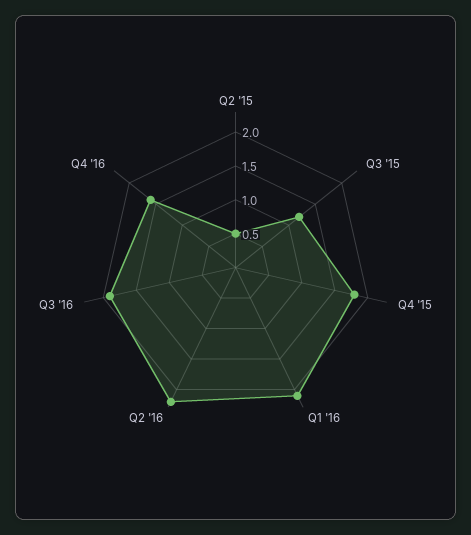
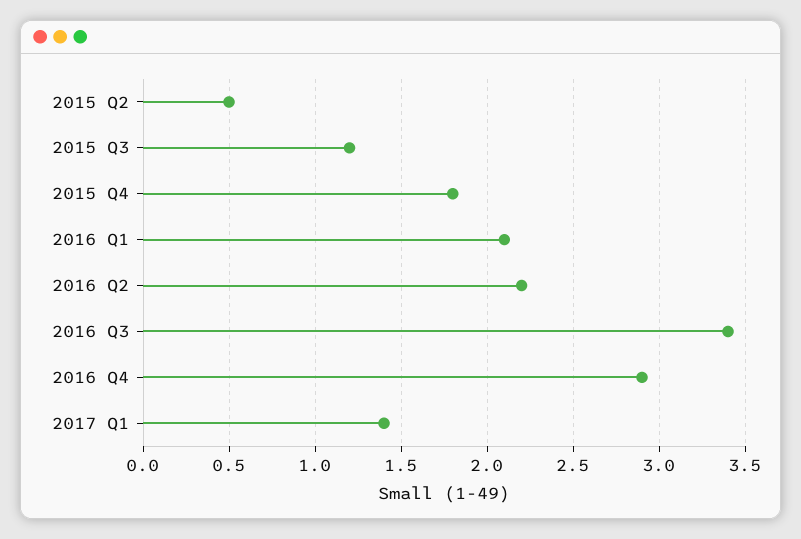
Q3 '16: 2 -> 3.4
Q4 '16: 1.5 -> 2.9
2017 Q1: none -> 1.4

